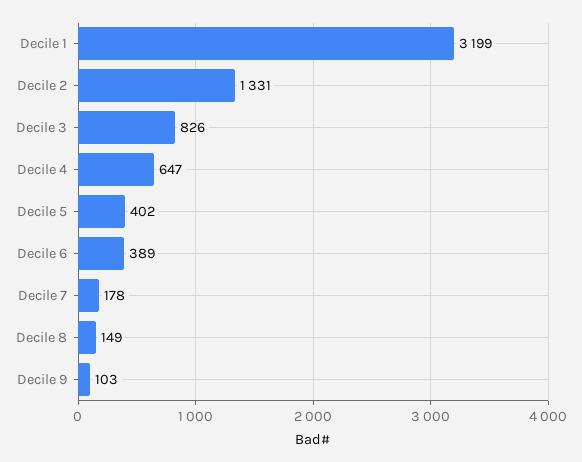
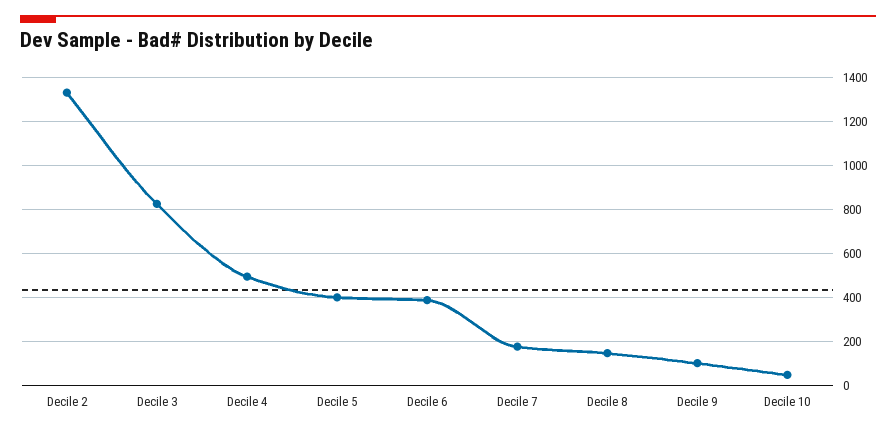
Decile 1: 3199 -> none
Decile 4: 647 -> 500
Decile 10: none -> 50

